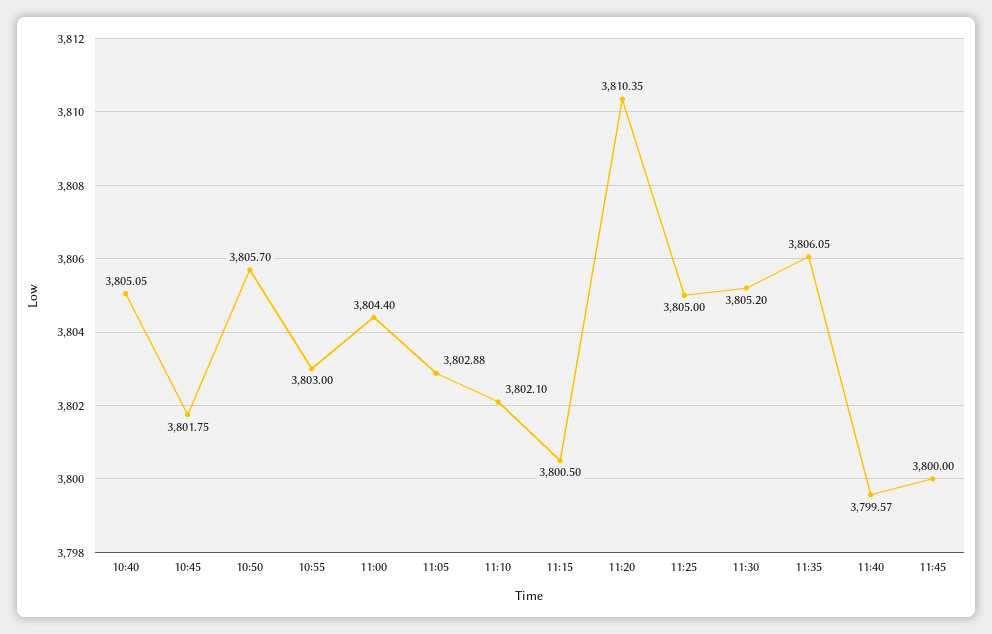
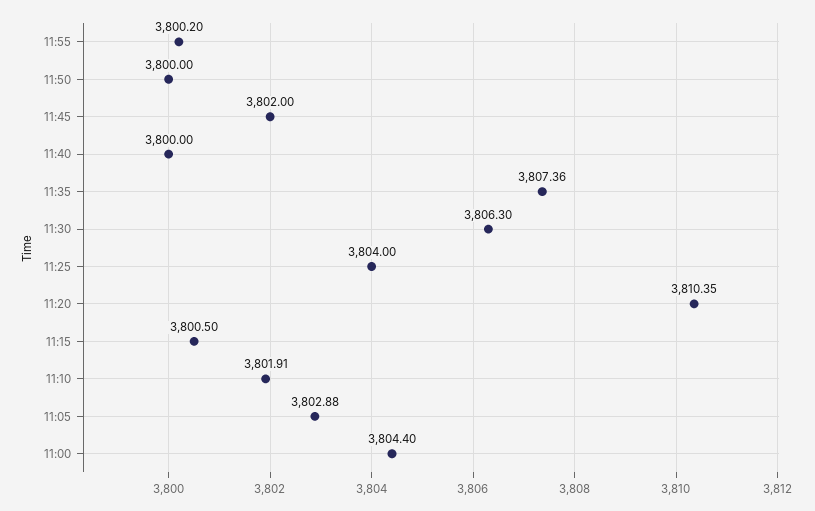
10:40: 3805.05 -> none
10:45: 3801.75 -> none
10:50: 3805.7 -> none
10:55: 3803 -> none
11:10: 3802.1 -> 3801.91
11:25: 3805 -> 3804
11:30: 3805.2 -> 3806.3
11:35: 3806.05 -> 3807.36
11:40: 3799.57 -> 3800
11:45: 3800 -> 3802
11:55: none -> 3800.2
11:50: none -> 3800

